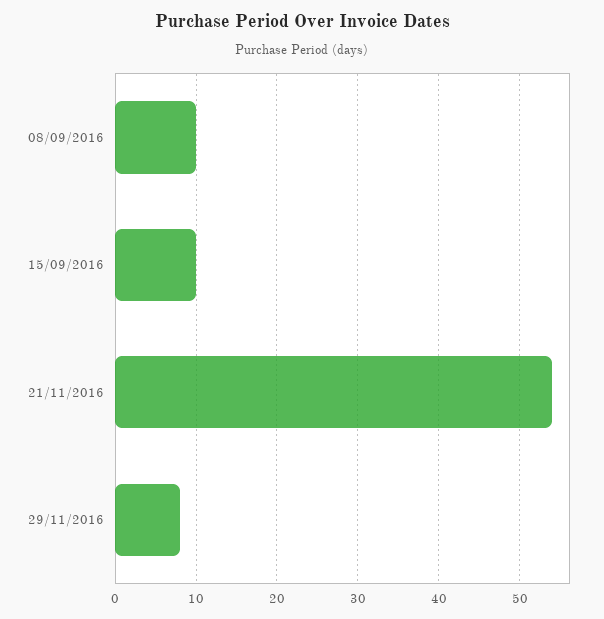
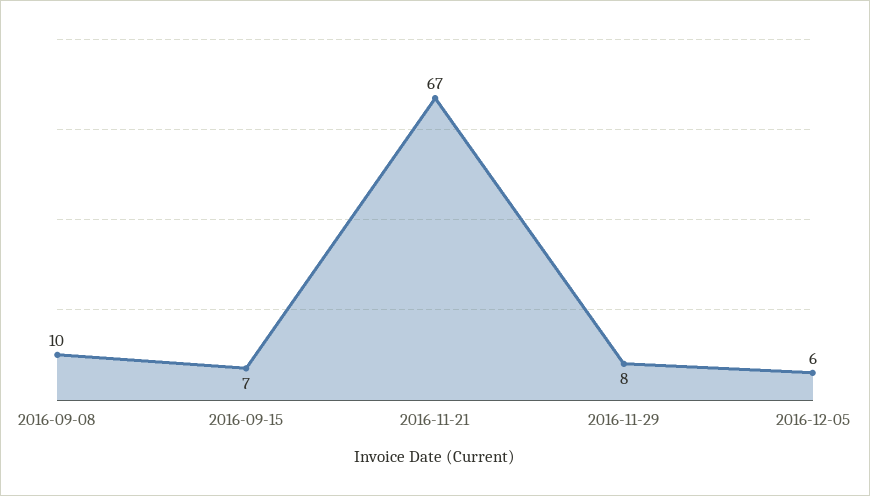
15/09/2016: 10 -> 7
21/11/2016: 54 -> 67
2016-12-05: none -> 6

